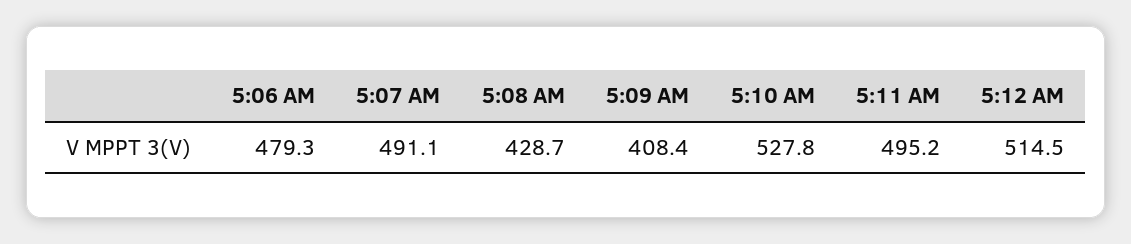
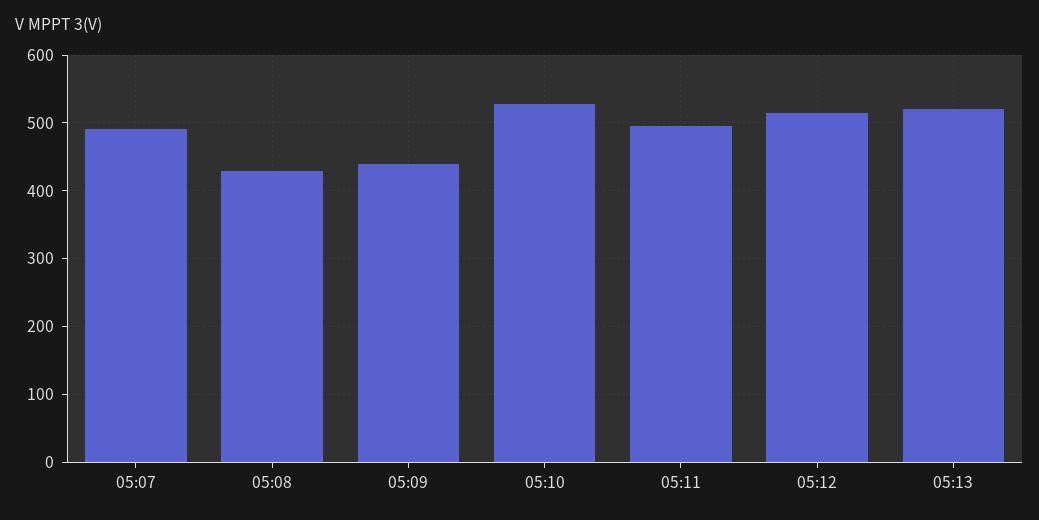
5:06 AM: 479.3 -> none
5:09 AM: 408.4 -> 440
05:13: none -> 520

